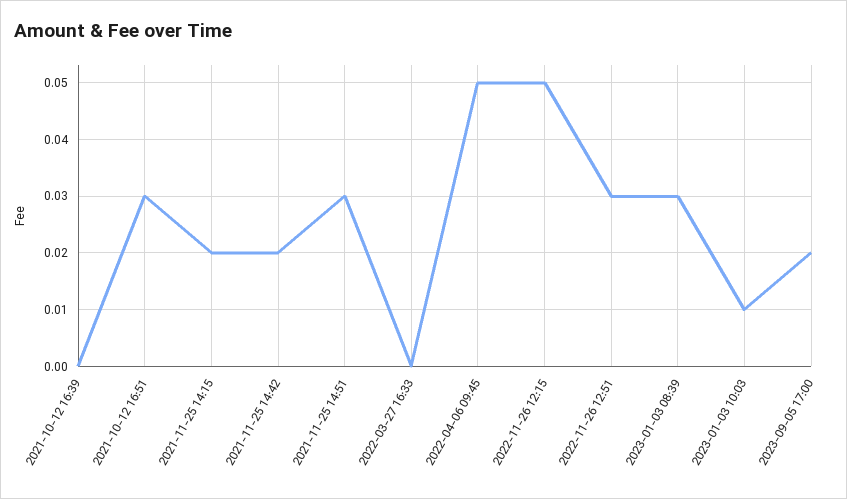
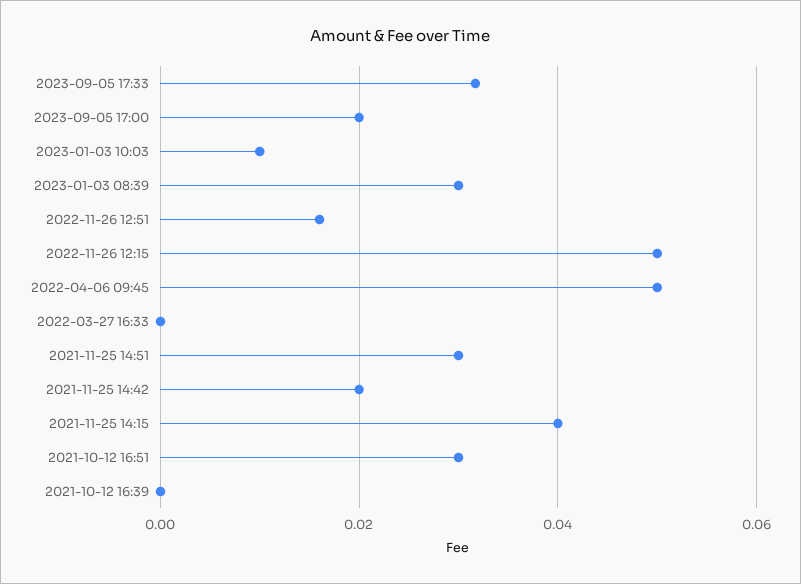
2021-11-25 14:15: 0.02 -> 0.04
2022-11-26 12:51: 0.03 -> 0.016
2023-09-05 17:33: none -> 0.032

